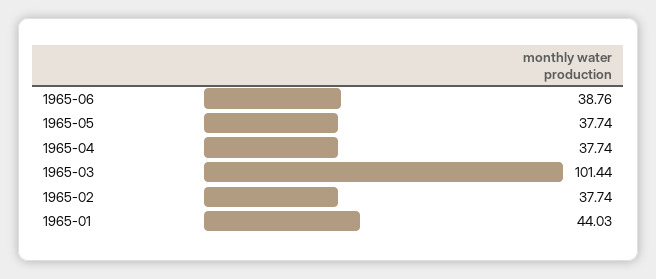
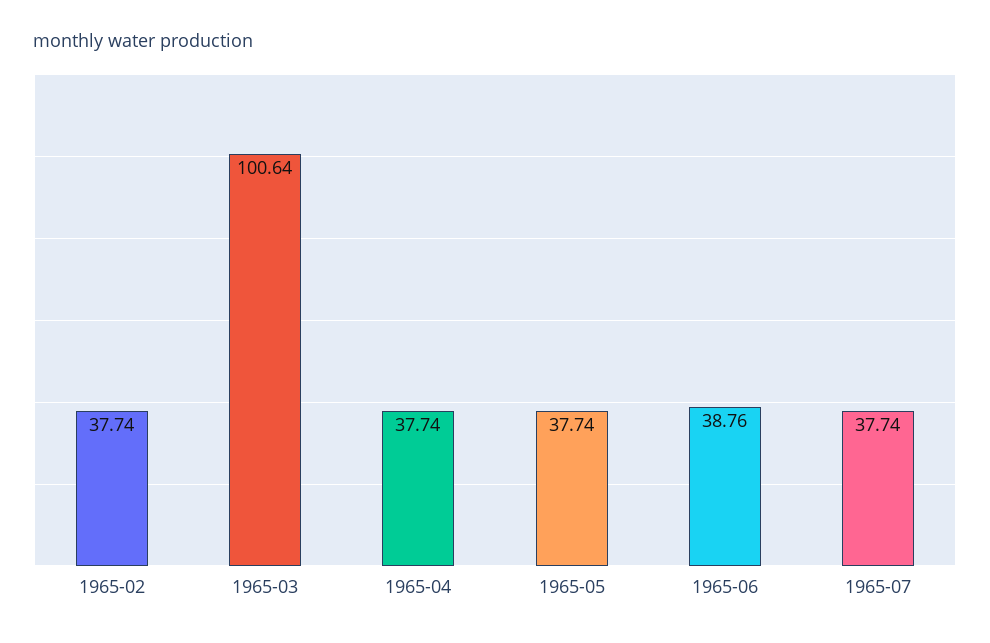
1965-03: 101.44 -> 100.64
1965-01: 44.03 -> none
1965-07: none -> 37.74

